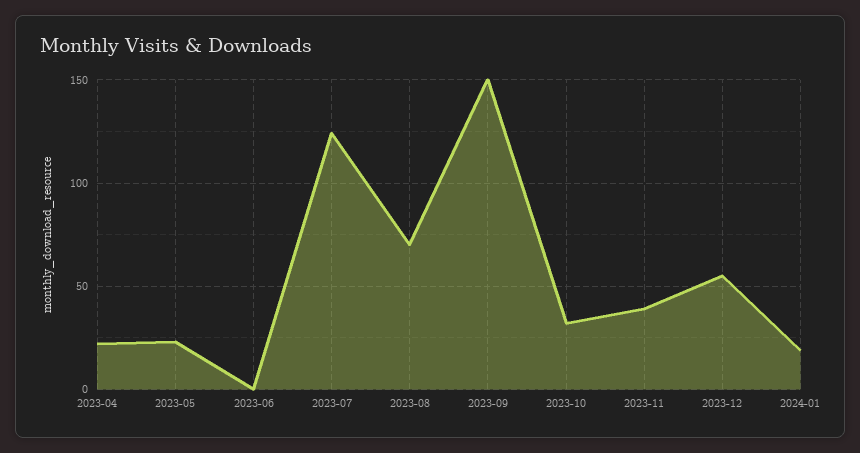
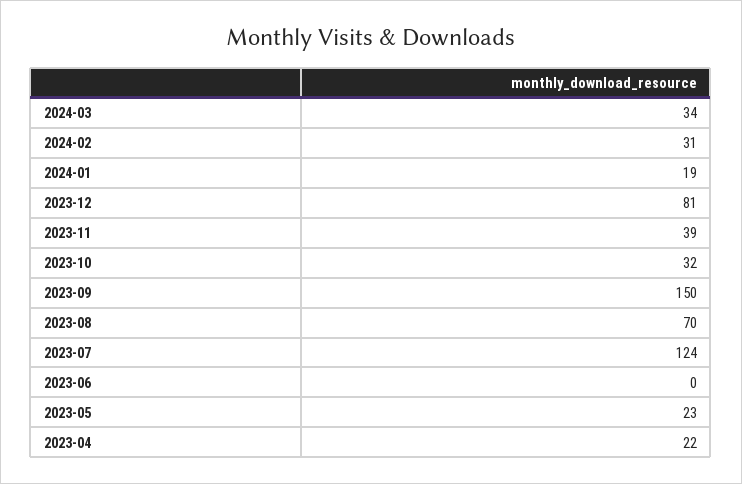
2023-12: 55 -> 81
2024-03: none -> 34
2024-02: none -> 31

